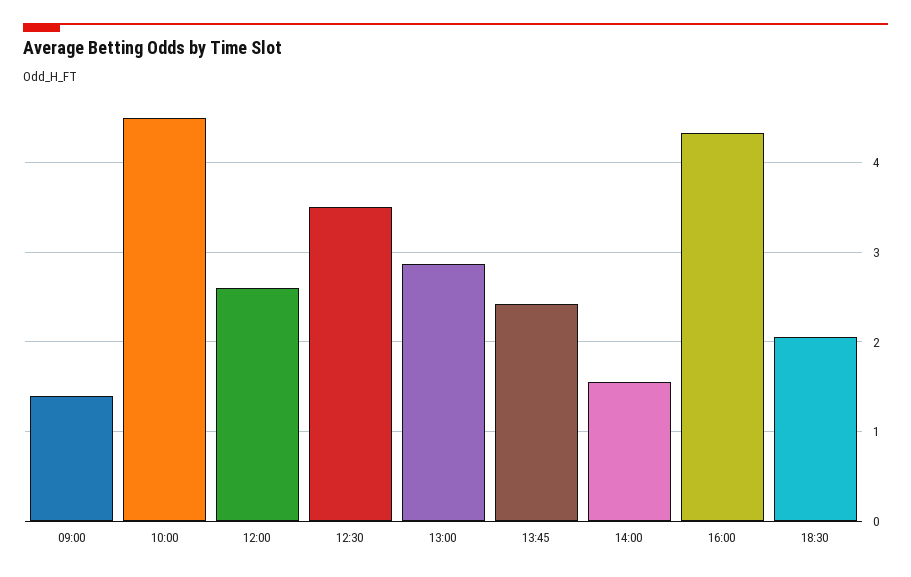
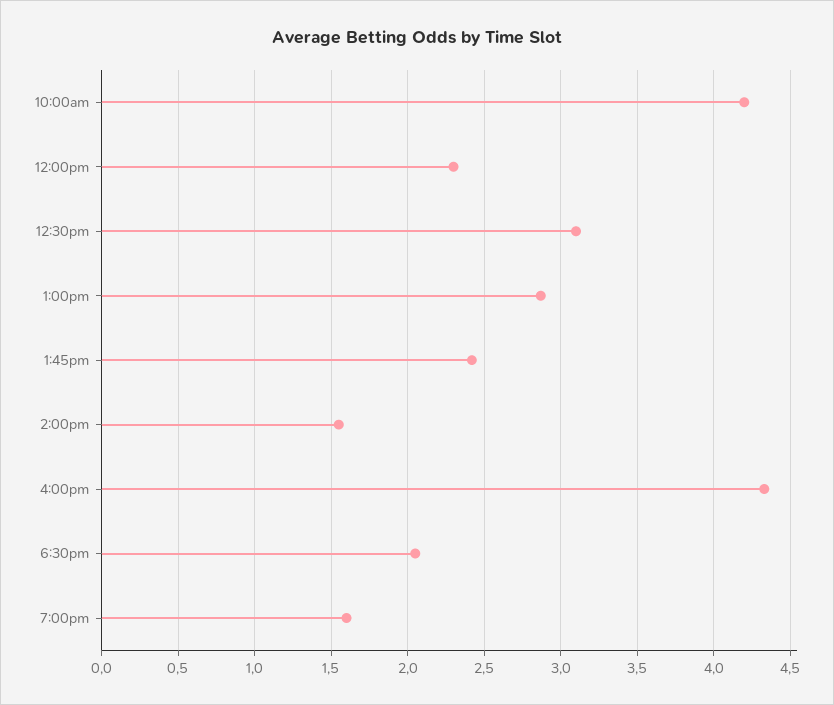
09:00: 1.4 -> none
10:00: 4.5 -> 4.2
12:00: 2.6 -> 2.3
12:30: 3.5 -> 3.1
7:00pm: none -> 1.6

